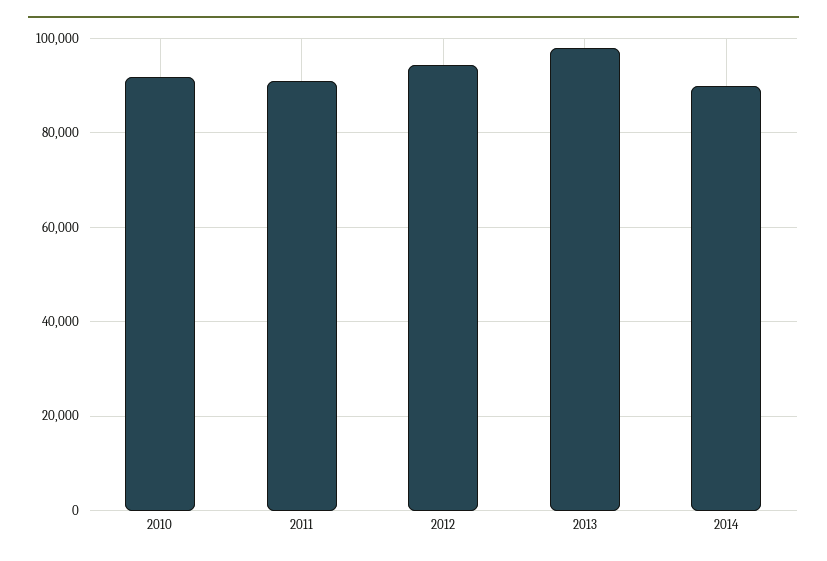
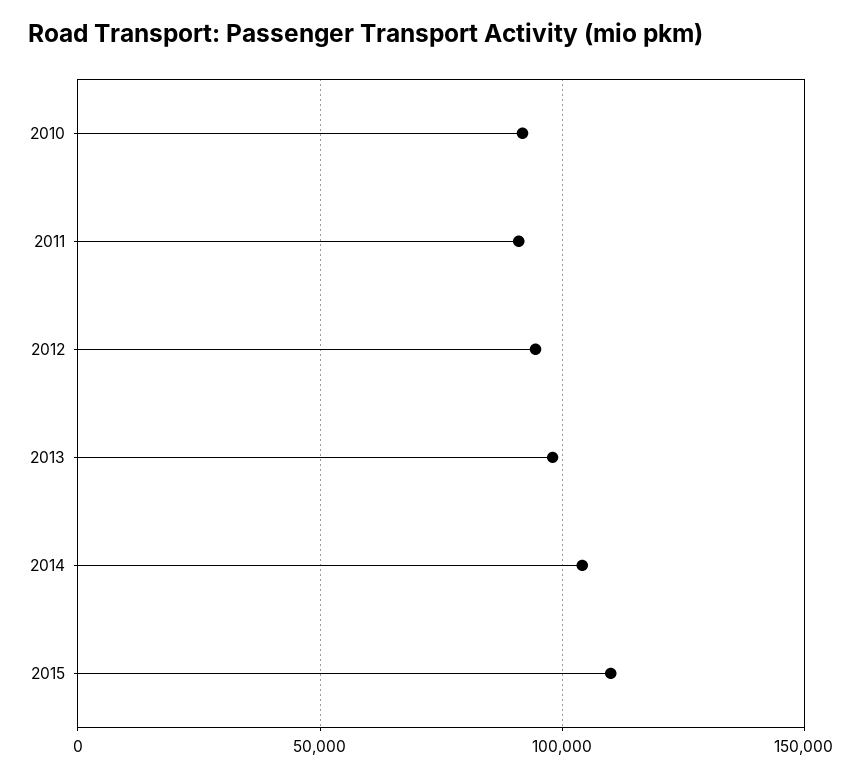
2014: 90000 -> 105000
2015: none -> 110000

